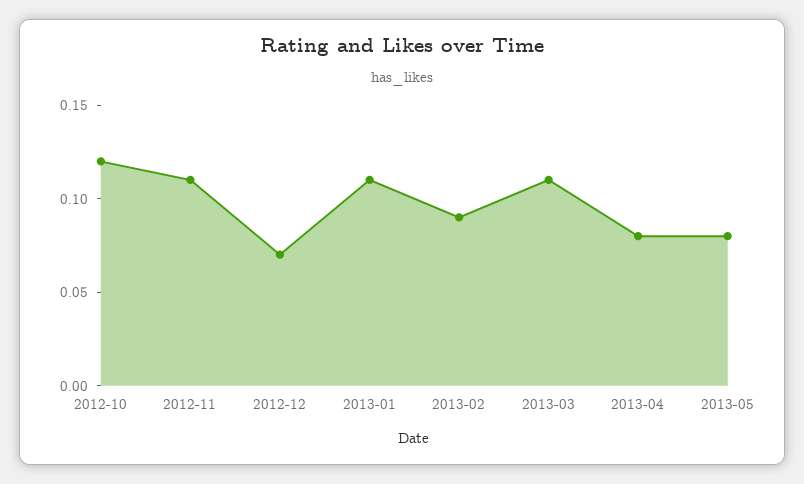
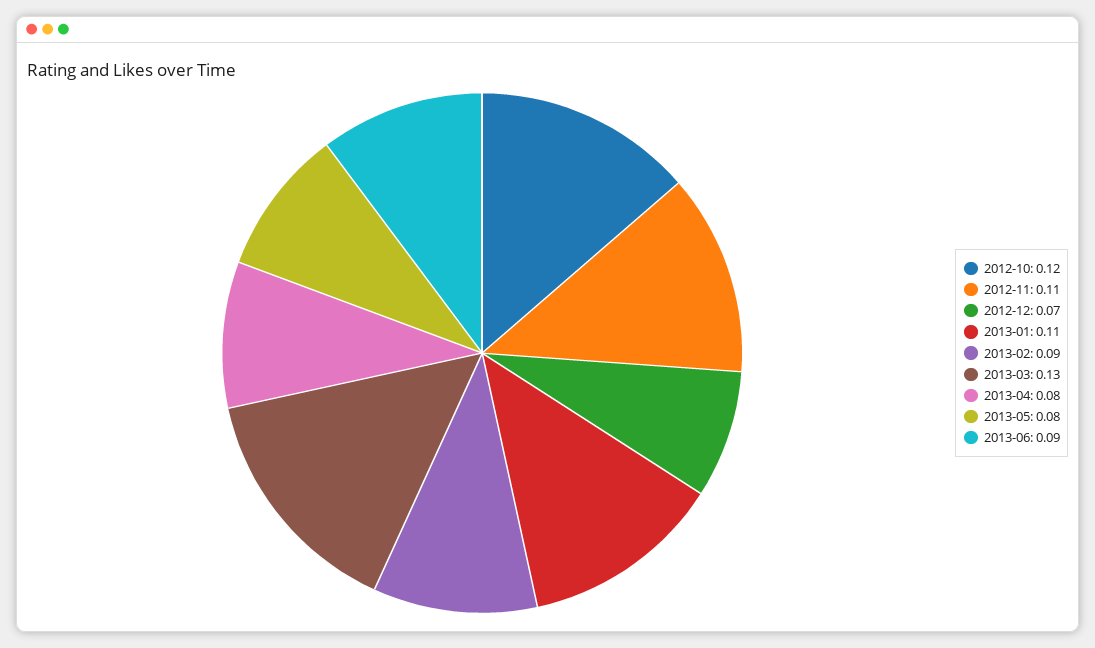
2013-03: 0.11 -> 0.13
2013-06: none -> 0.09

